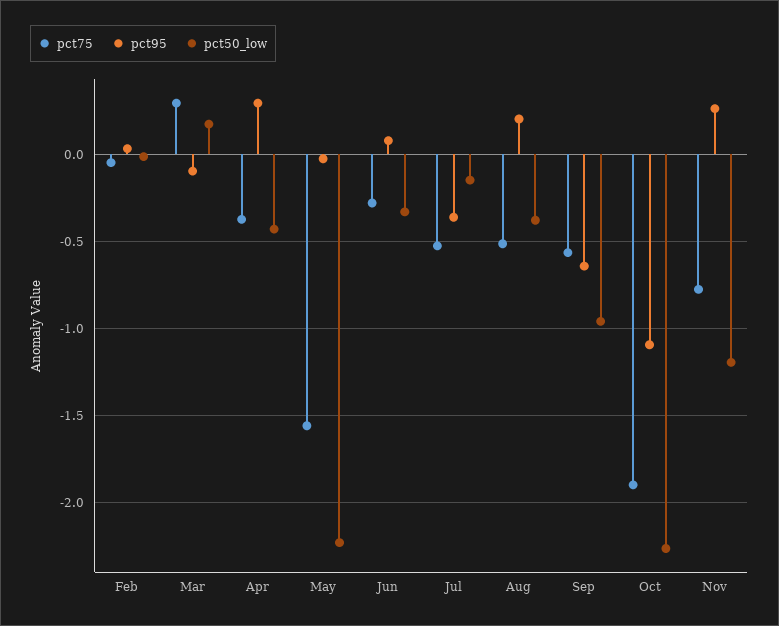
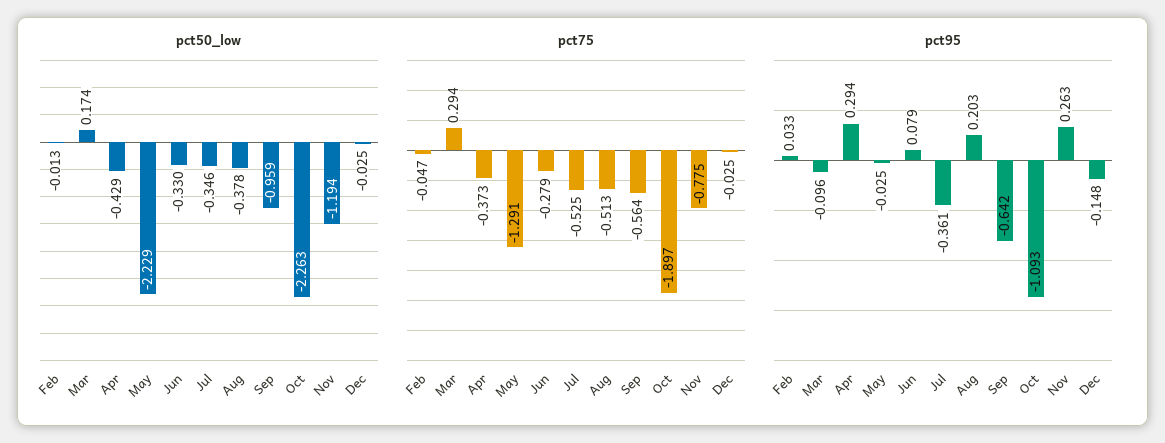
pct75, May: -1.55 -> -1.291
pct50_low, Jul: -0.15 -> -0.346
pct50_low, Dec: none -> -0.025
pct75, Dec: none -> -0.025
pct95, Dec: none -> -0.148

